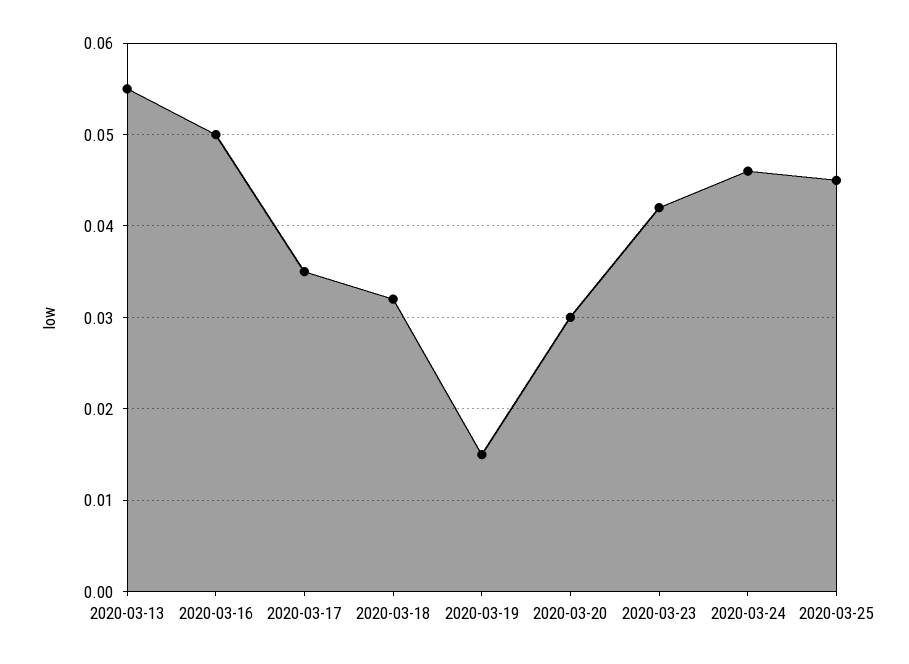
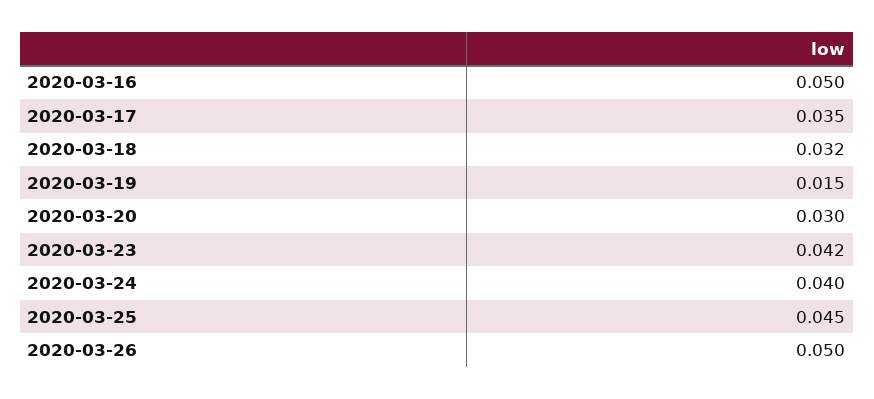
2020-03-13: 0.055 -> none
2020-03-24: 0.046 -> 0.04
2020-03-26: none -> 0.05

